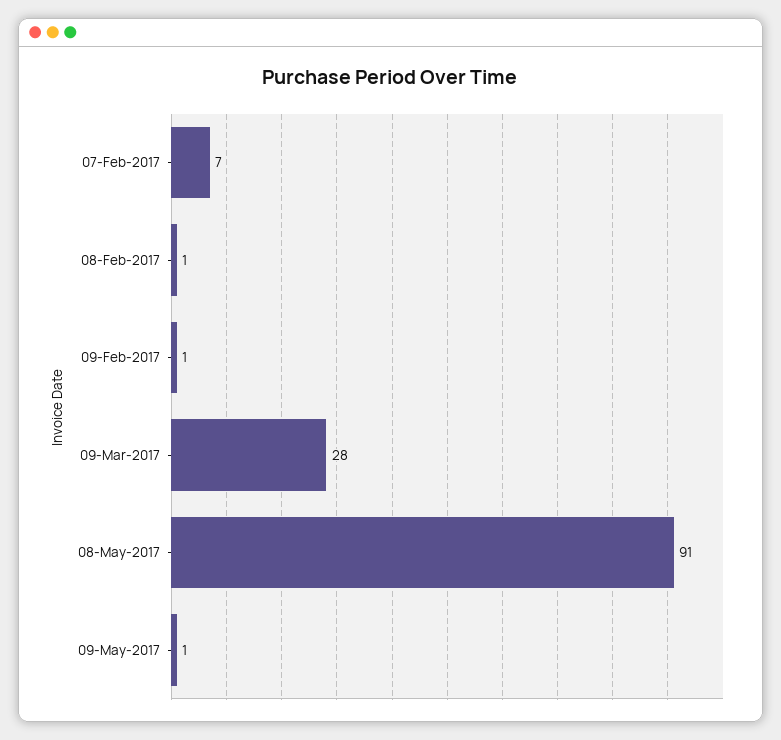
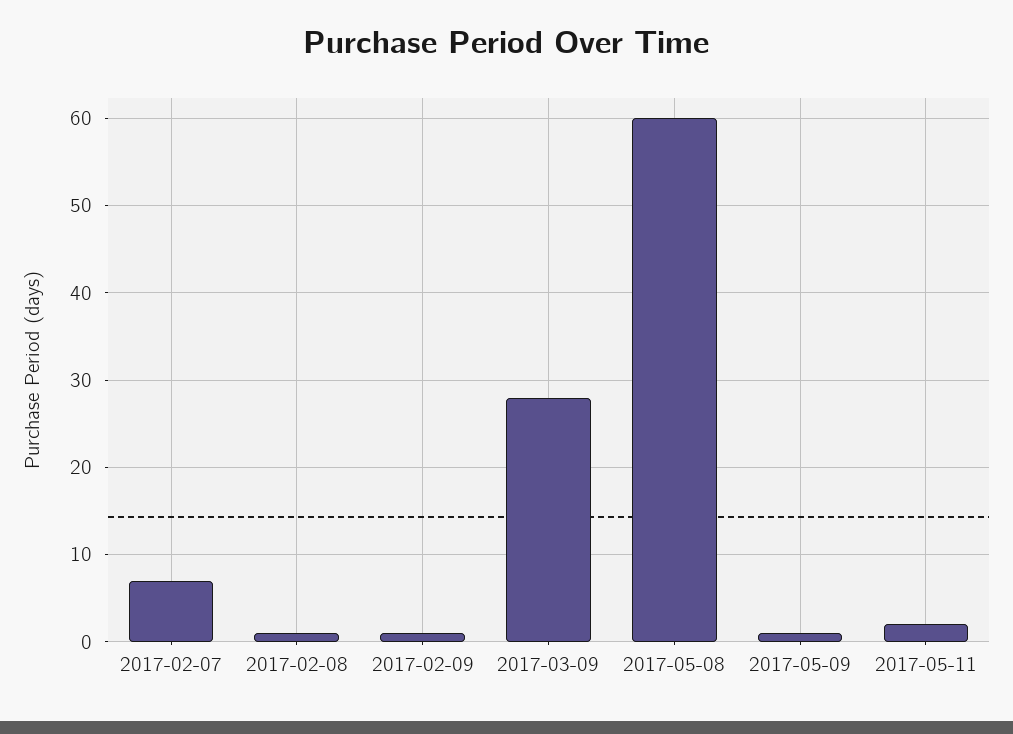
08-May-2017: 91 -> 60
2017-05-11: none -> 2

